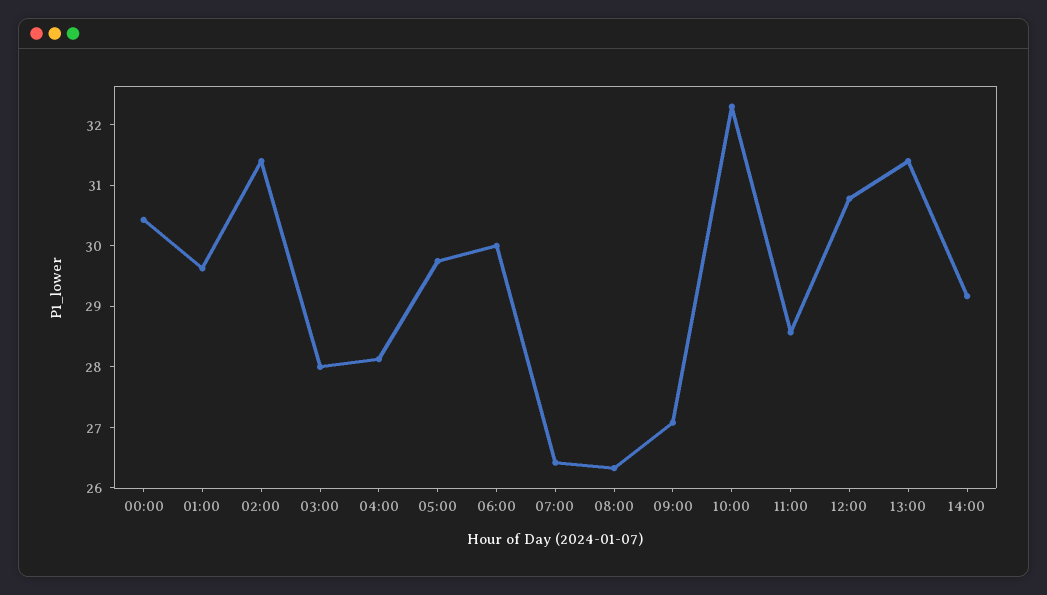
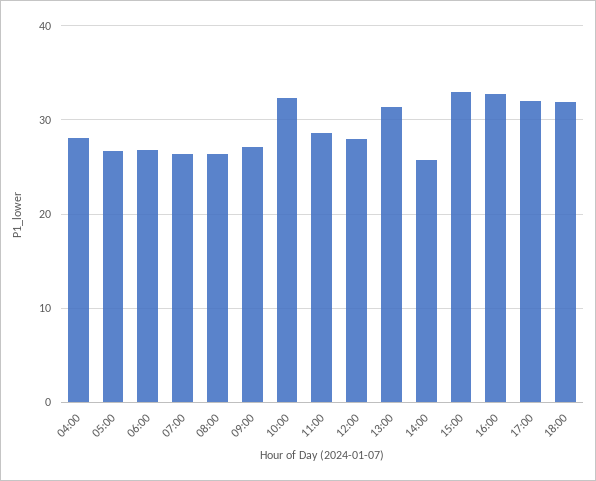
00:00: 30.4 -> none
01:00: 29.6 -> none
02:00: 31.4 -> none
03:00: 28 -> none
05:00: 29.8 -> 27
06:00: 30 -> 27
12:00: 30.8 -> 28
14:00: 29.2 -> 26
15:00: none -> 33
16:00: none -> 33
17:00: none -> 32
18:00: none -> 32

